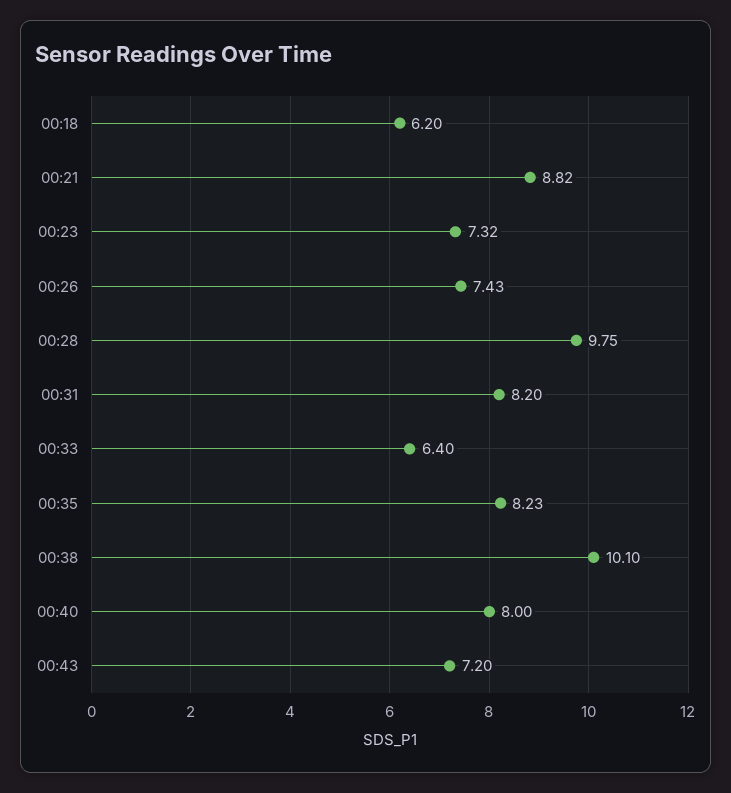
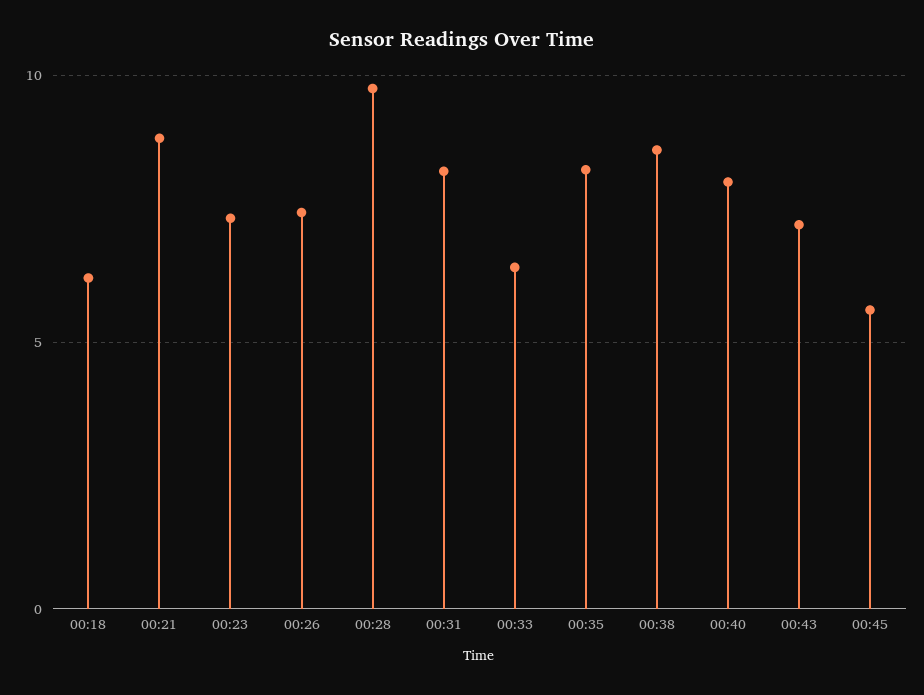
00:38: 10.1 -> 8.5
00:45: none -> 5.5

